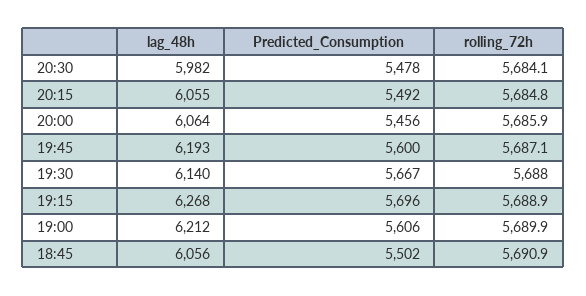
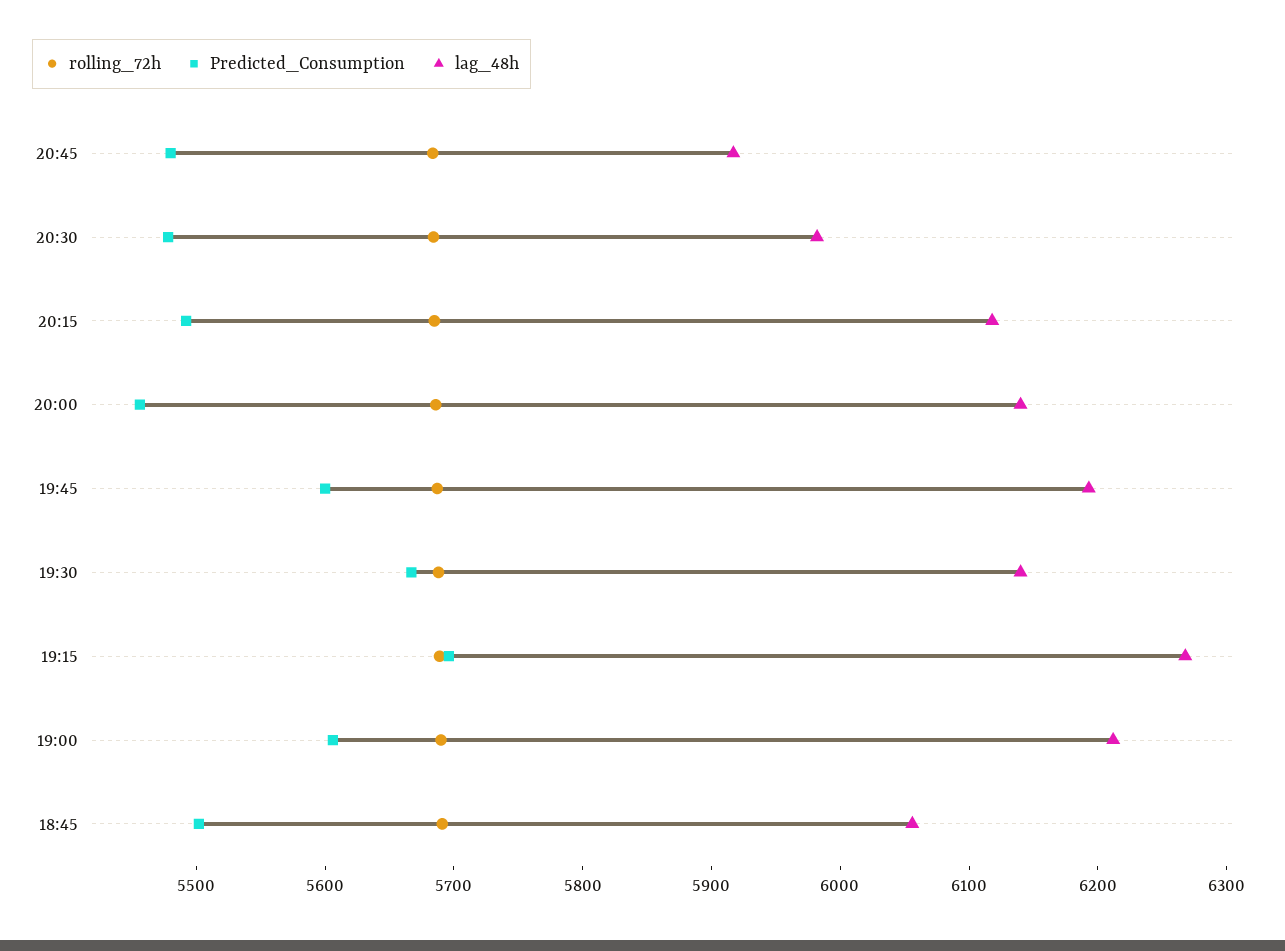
lag_48h, 20:15: 6055 -> 6120
lag_48h, 20:00: 6064 -> 6140
rolling_72h, 20:45: none -> 5680
Predicted_Consumption, 20:45: none -> 5480
lag_48h, 20:45: none -> 5920

